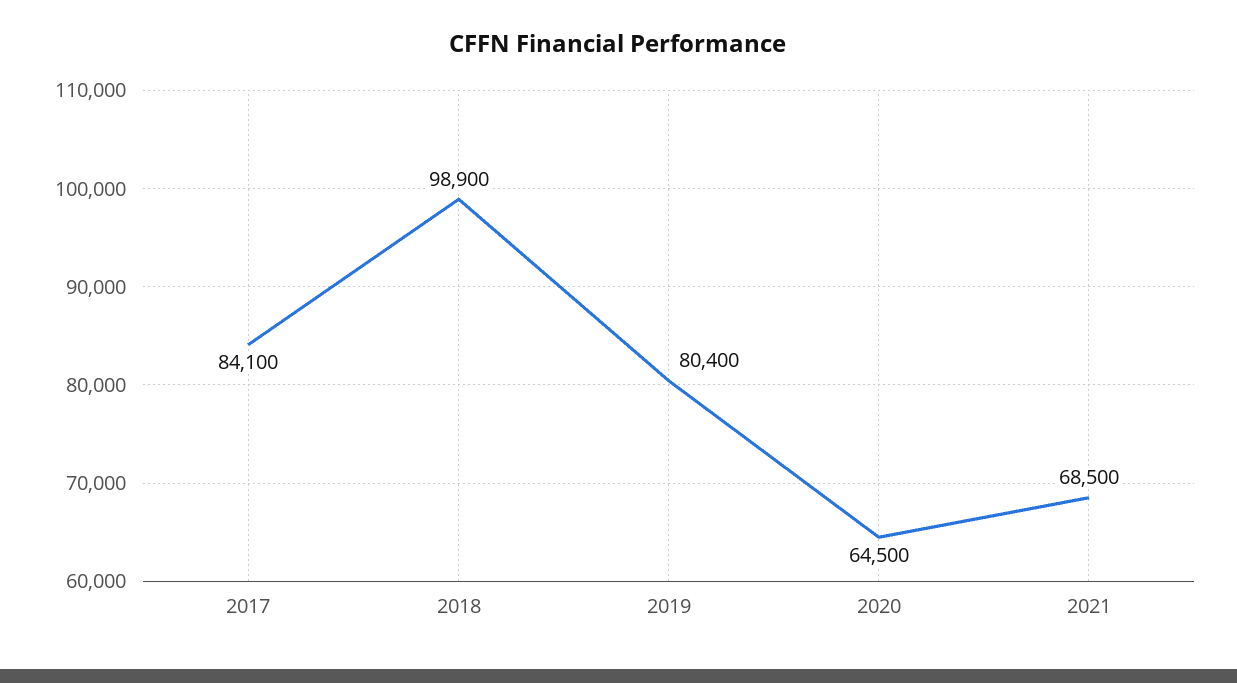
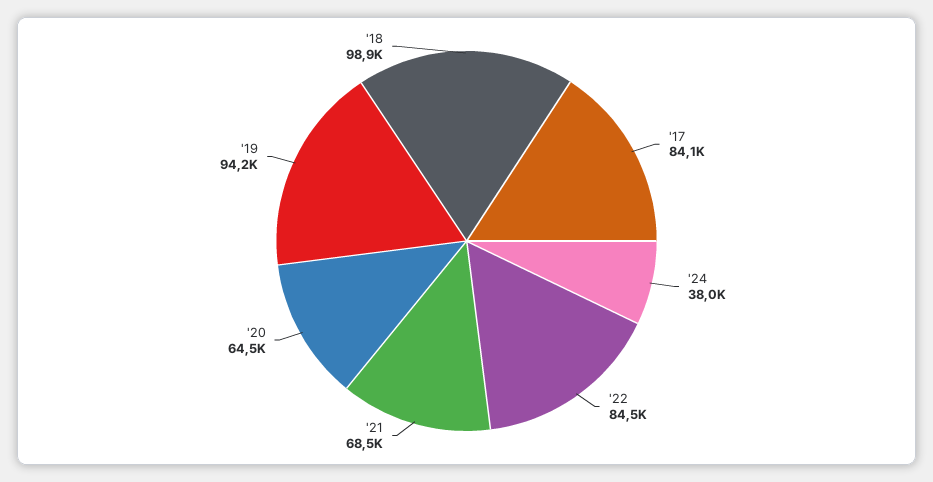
2019: 80400 -> 94200
'24: none -> 38000
'22: none -> 84500

